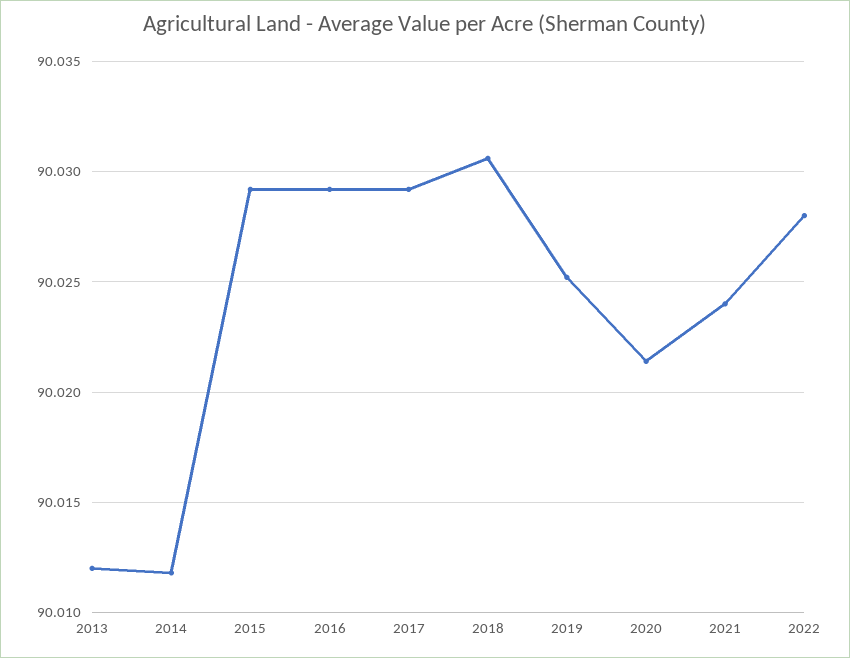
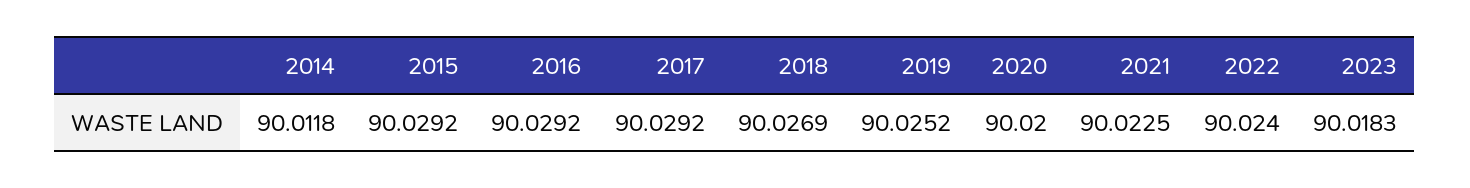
2013: 90.012 -> none
2018: 90.0305 -> 90.0269
2020: 90.0215 -> 90.02
2021: 90.024 -> 90.0225
2022: 90.028 -> 90.024
2023: none -> 90.0183

